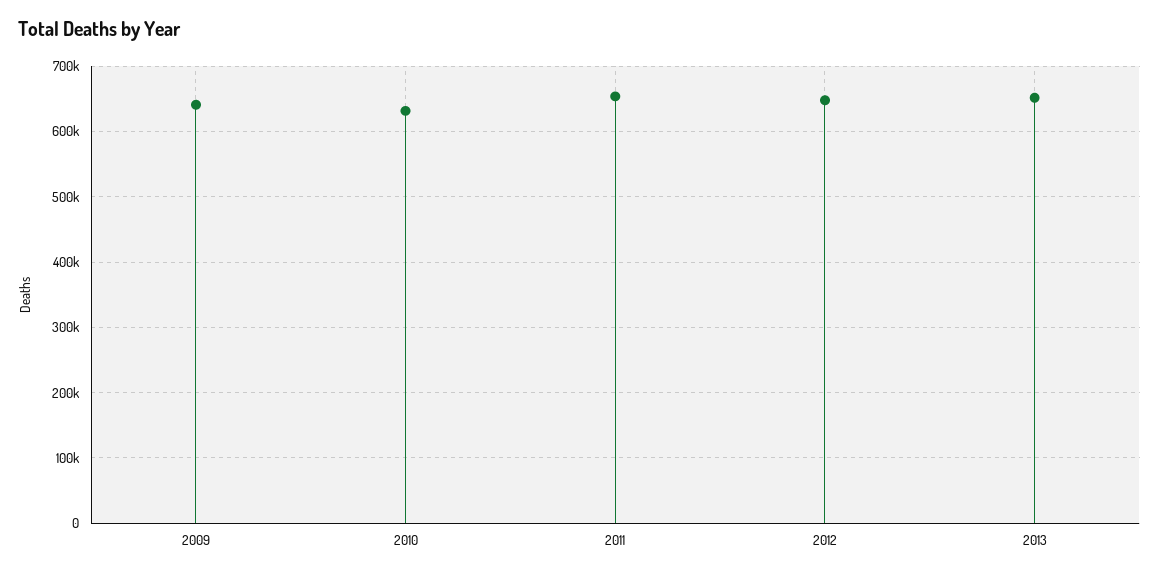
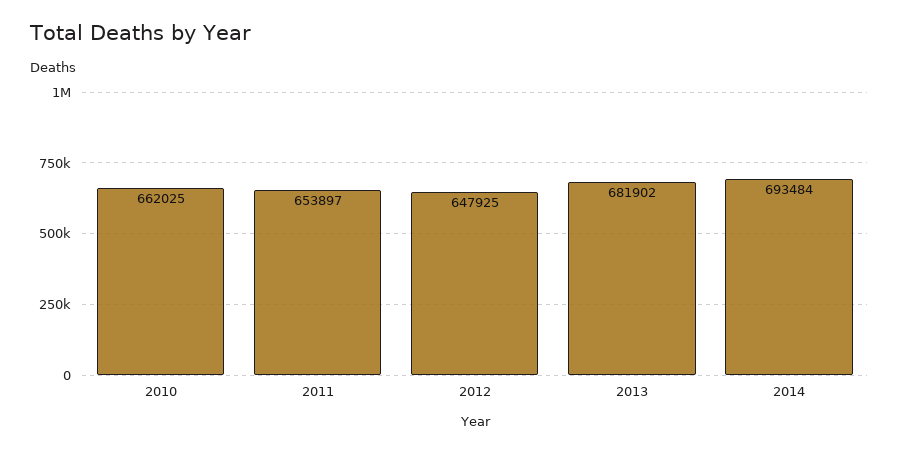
2009: 640000 -> none
2010: 630000 -> 662025
2013: 650000 -> 681902
2014: none -> 693484

